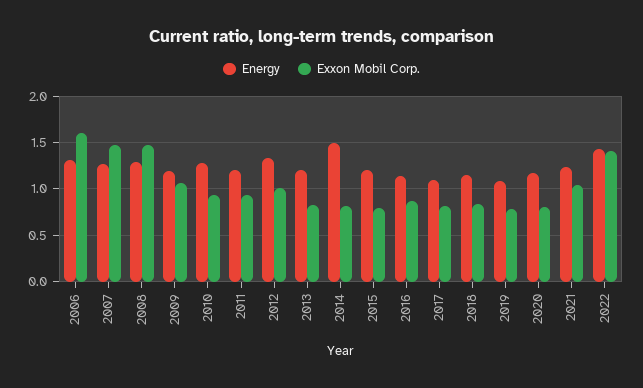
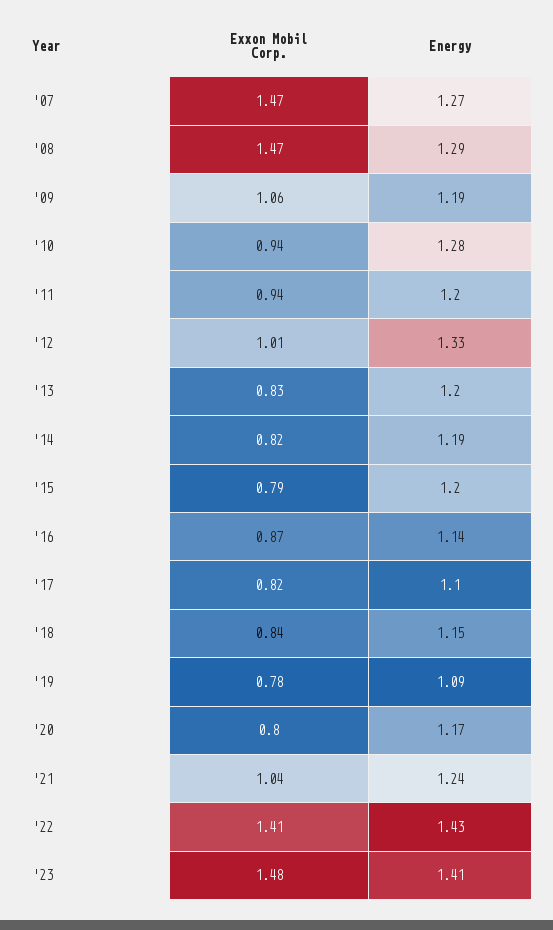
Energy, 2006: 1.3 -> none
Exxon Mobil Corp., 2006: 1.6 -> none
Energy, 2014: 1.5 -> 1.19
Exxon Mobil Corp., '23: none -> 1.48
Energy, '23: none -> 1.41

